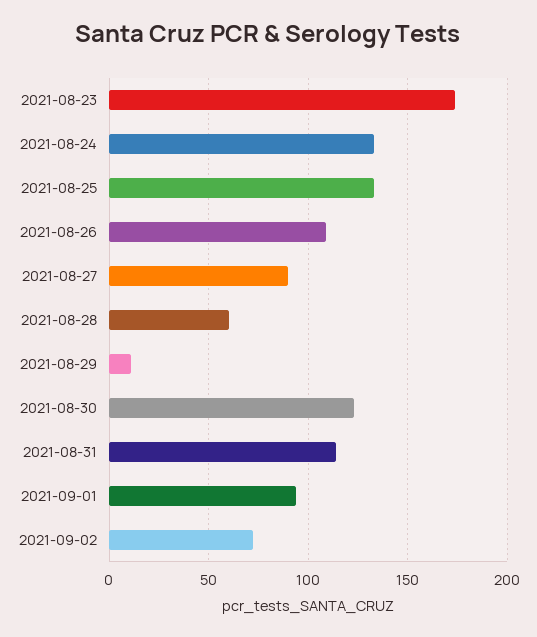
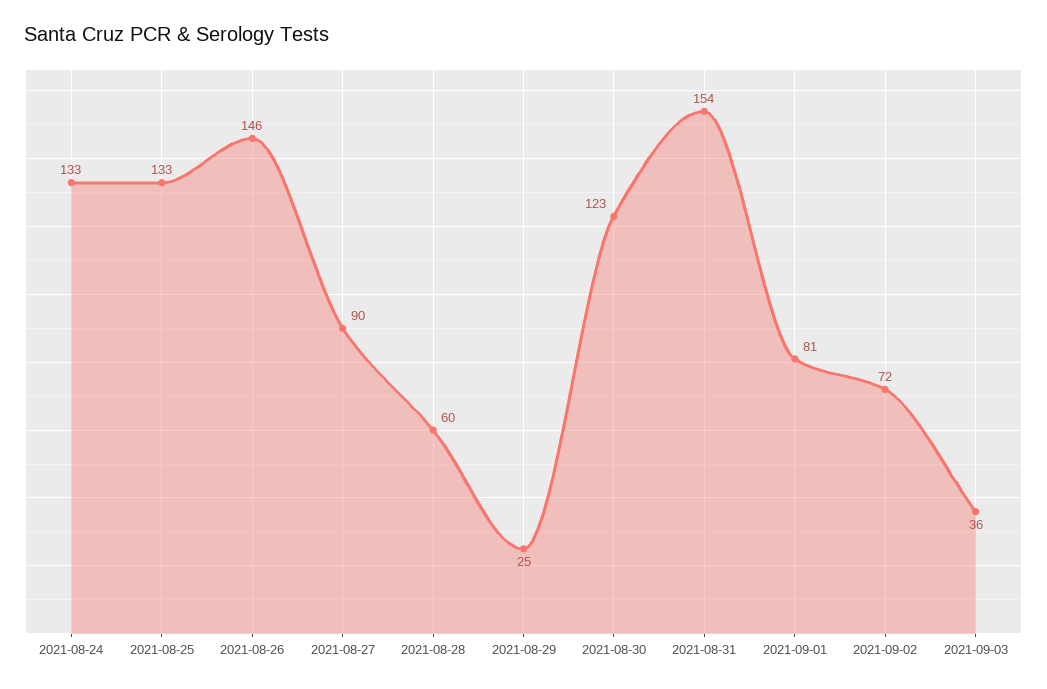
2021-08-23: 175 -> none
2021-08-26: 110 -> 146
2021-08-29: 10 -> 25
2021-08-31: 115 -> 154
2021-09-01: 95 -> 81
2021-09-03: none -> 36

